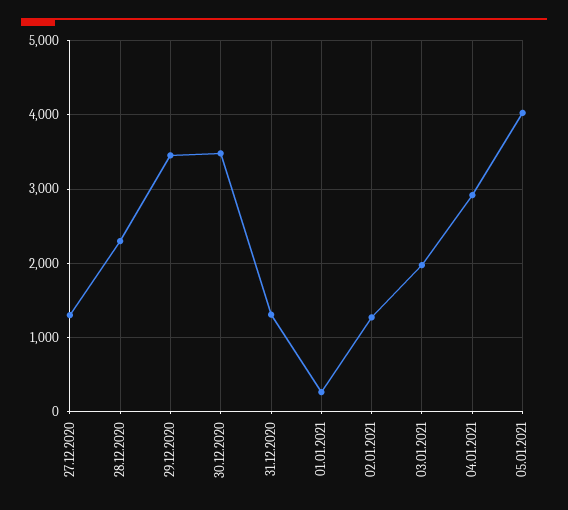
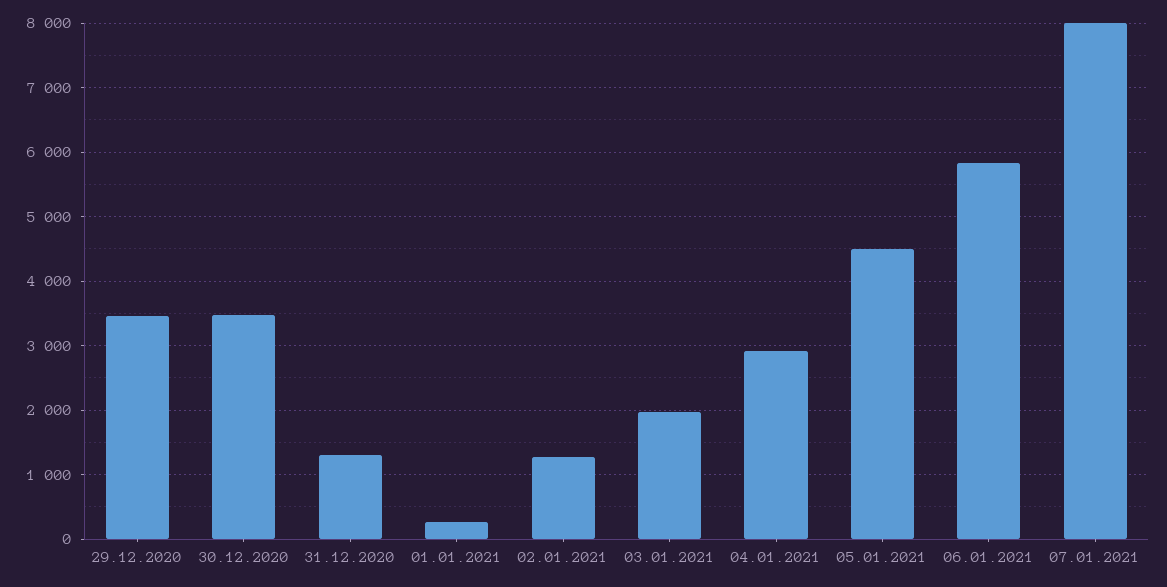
27.12.2020: 1300 -> none
28.12.2020: 2300 -> none
05.01.2021: 4000 -> 4500
06.01.2021: none -> 5800
07.01.2021: none -> 8000

